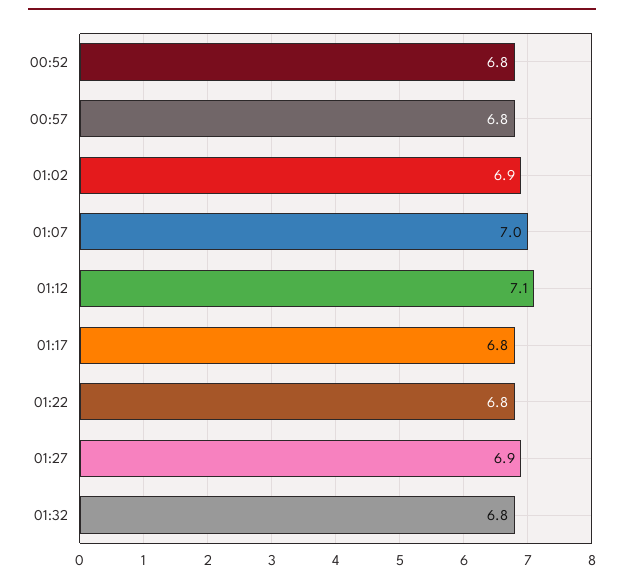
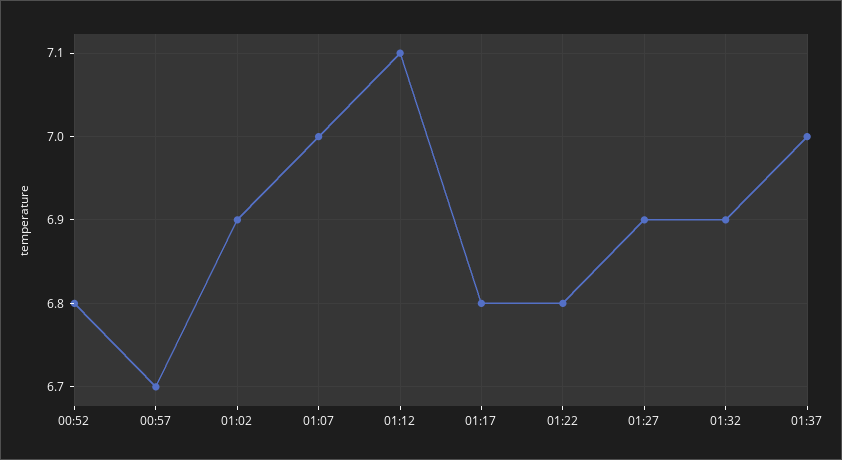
00:57: 6.8 -> 6.7
01:32: 6.8 -> 6.9
01:37: none -> 7

